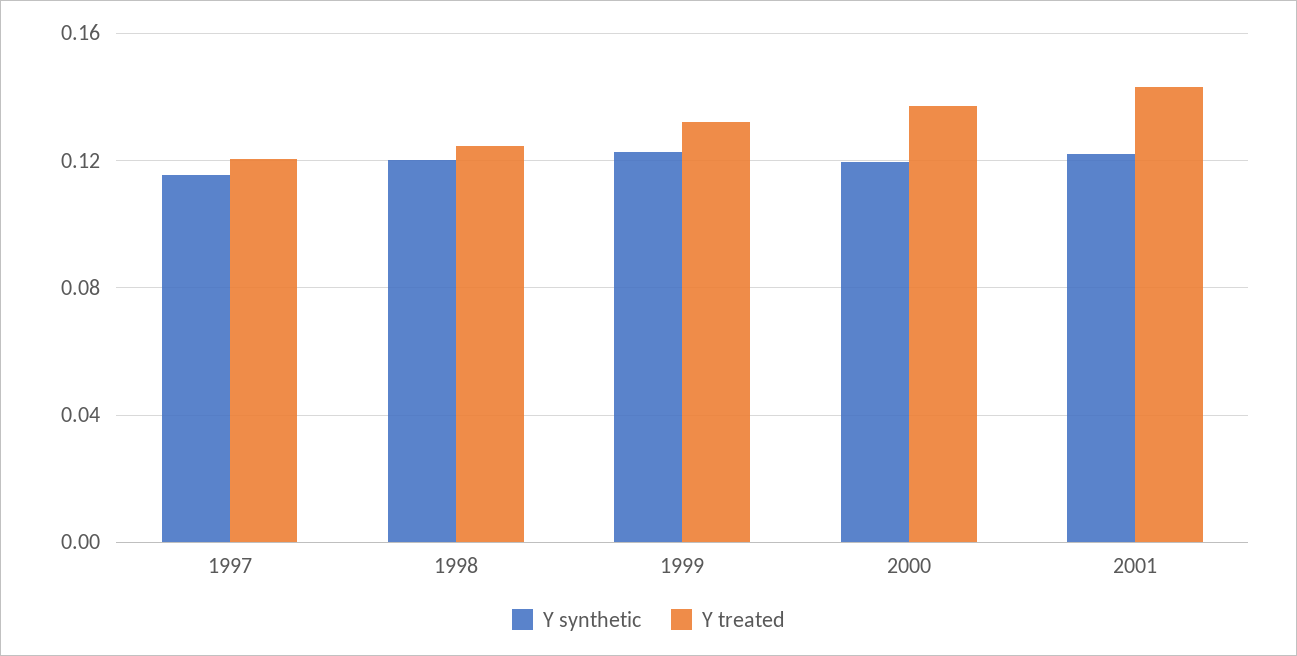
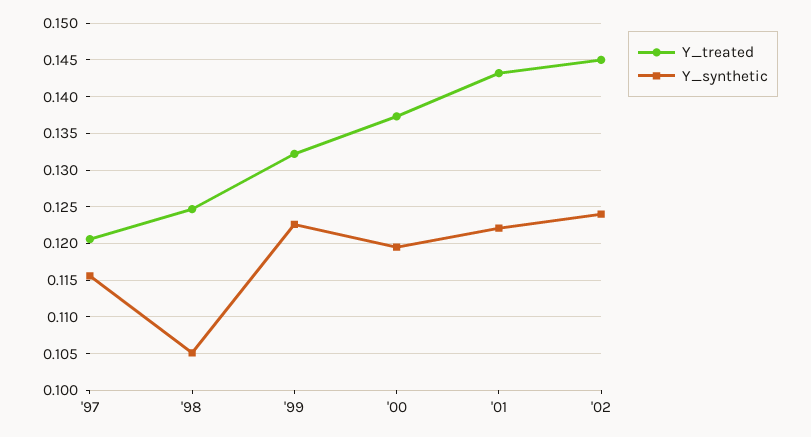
Y synthetic, 1998: 0.12 -> 0.105
Y treated, '02: none -> 0.145
Y synthetic, '02: none -> 0.124

